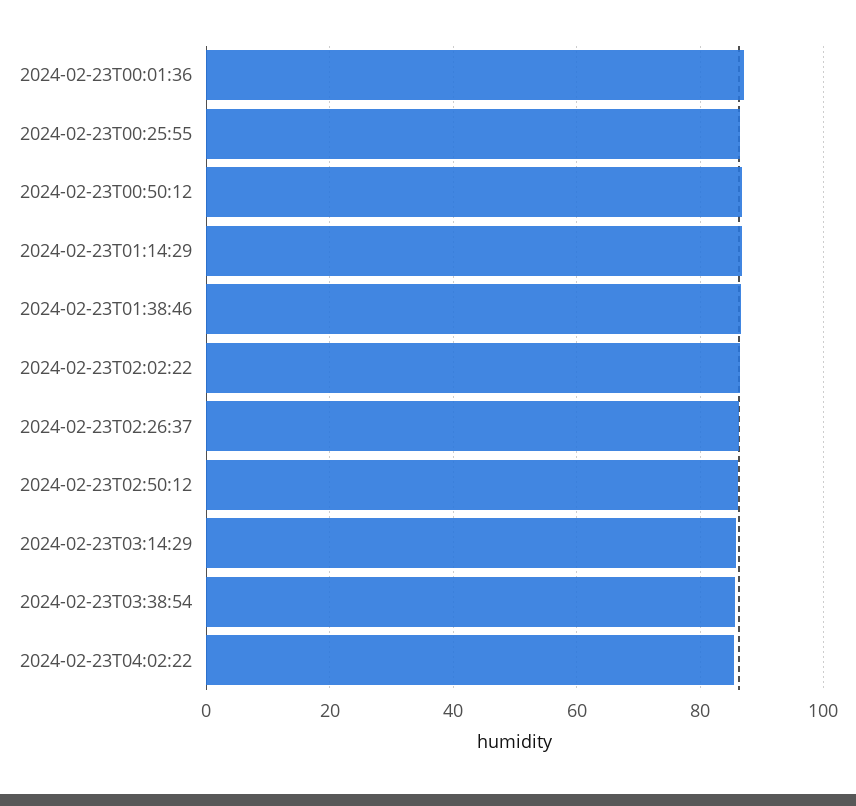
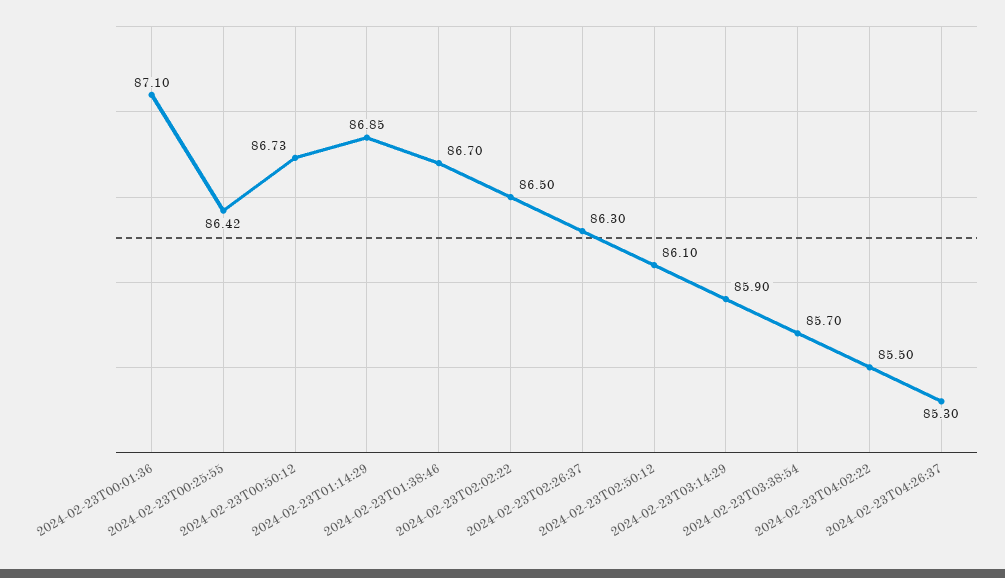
2024-02-23T04:26:37: none -> 85.3

